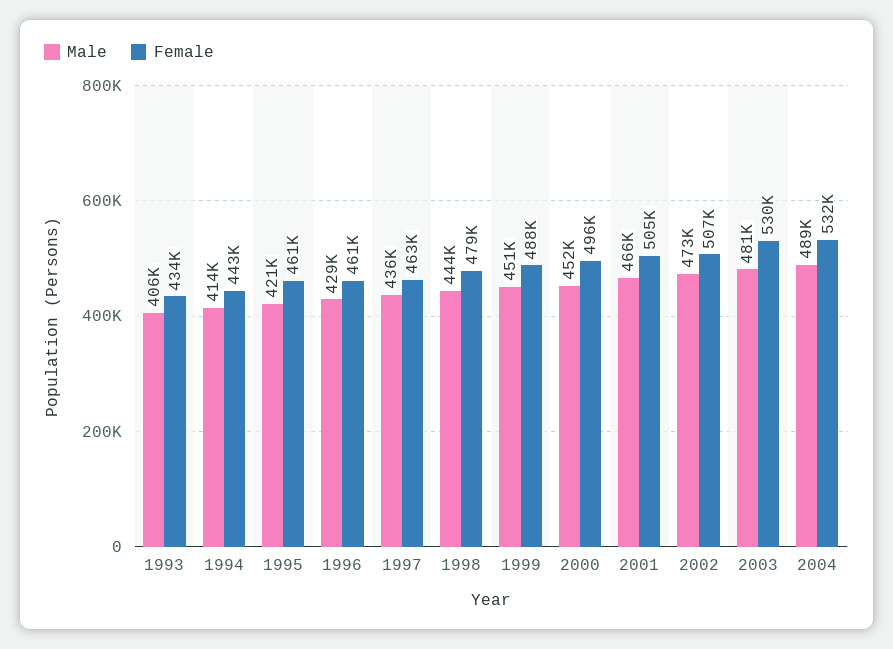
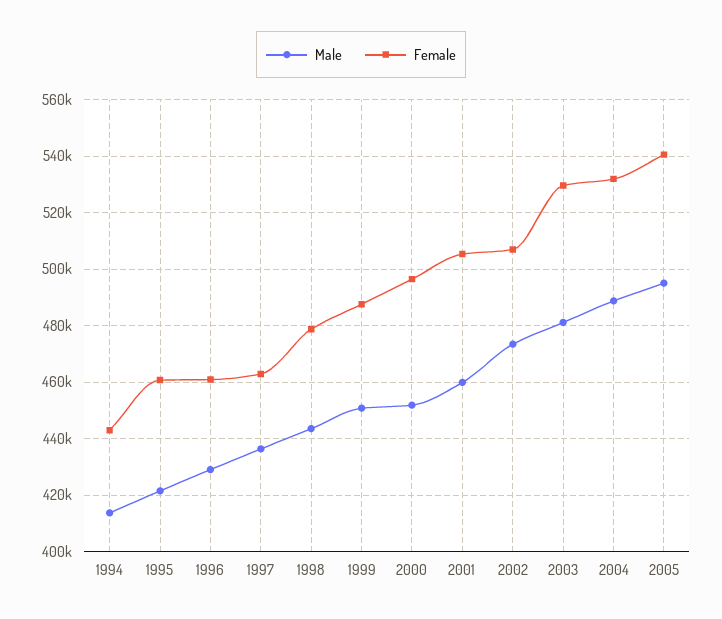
Male, 1993: 406000 -> none
Female, 1993: 434000 -> none
Male, 2001: 466000 -> 460000
Male, 2005: none -> 495000
Female, 2005: none -> 540000

